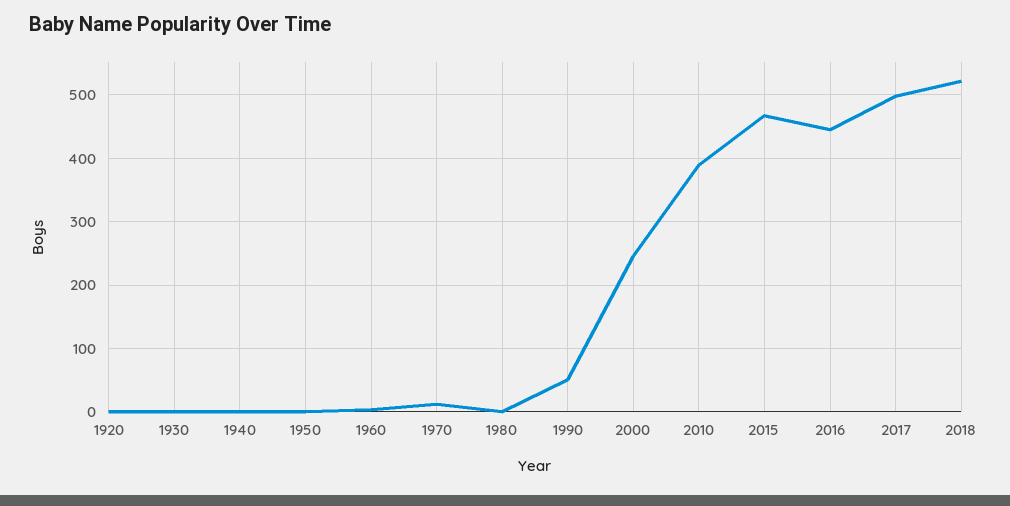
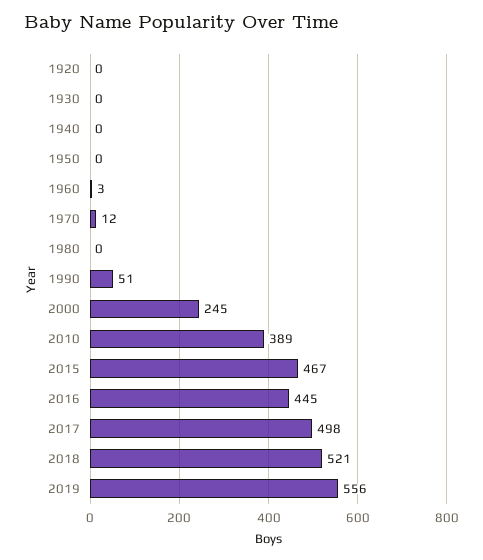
2019: none -> 556

